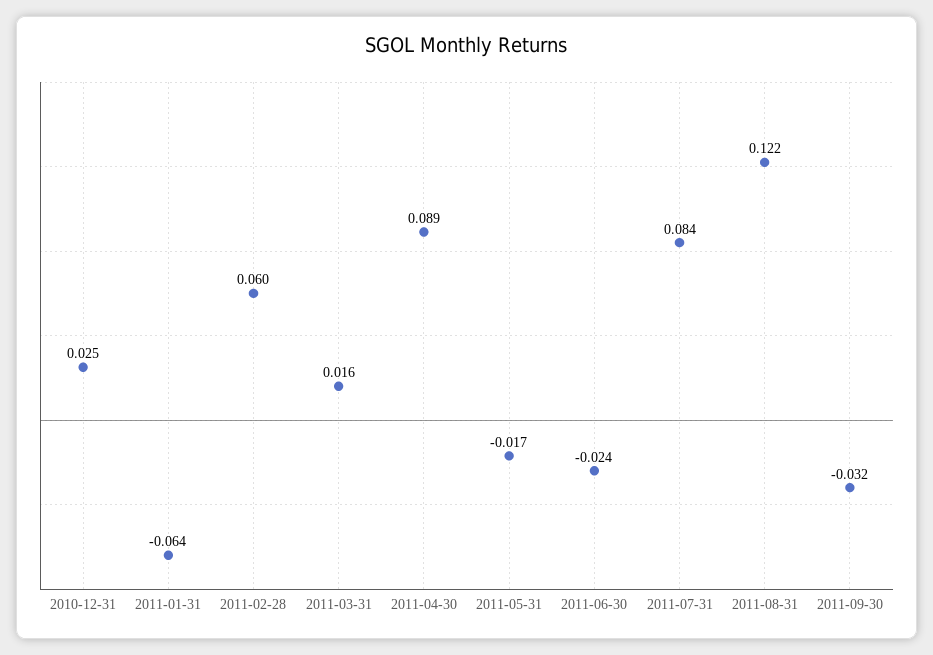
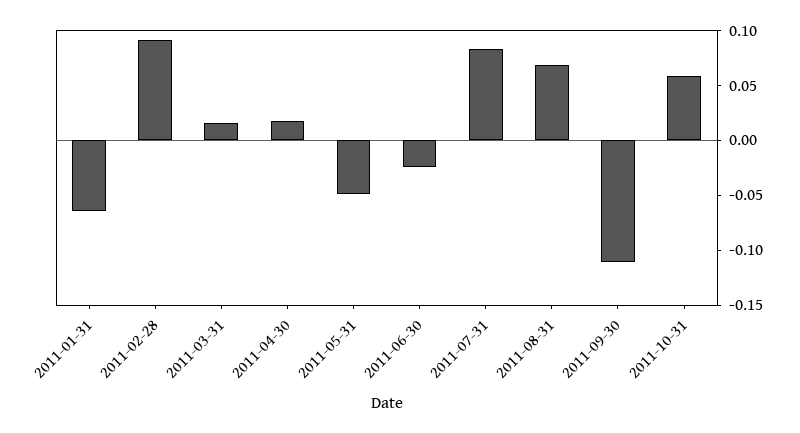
2010-12-31: 0.025 -> none
2011-02-28: 0.06 -> 0.09
2011-04-30: 0.089 -> 0.02
2011-05-31: -0.017 -> -0.05
2011-08-31: 0.122 -> 0.07
2011-09-30: -0.032 -> -0.11
2011-10-31: none -> 0.06

